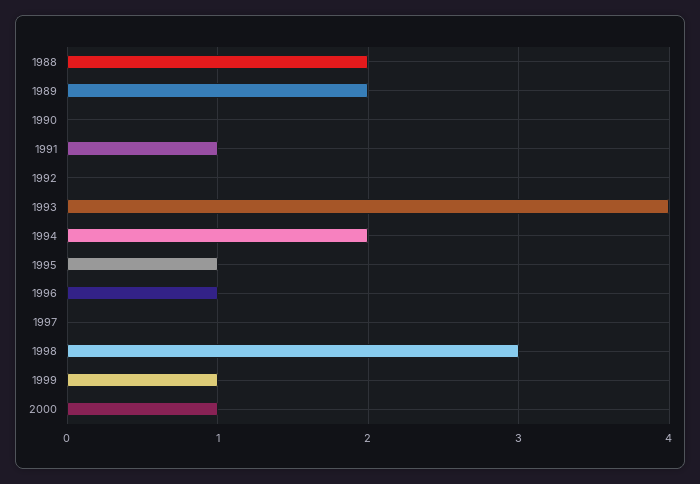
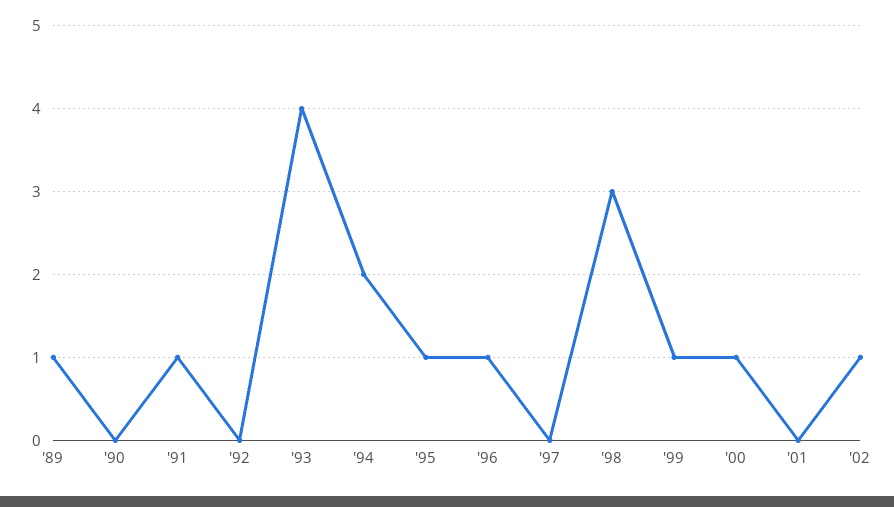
1988: 2 -> none
1989: 2 -> 1
'01: none -> 0
'02: none -> 1

